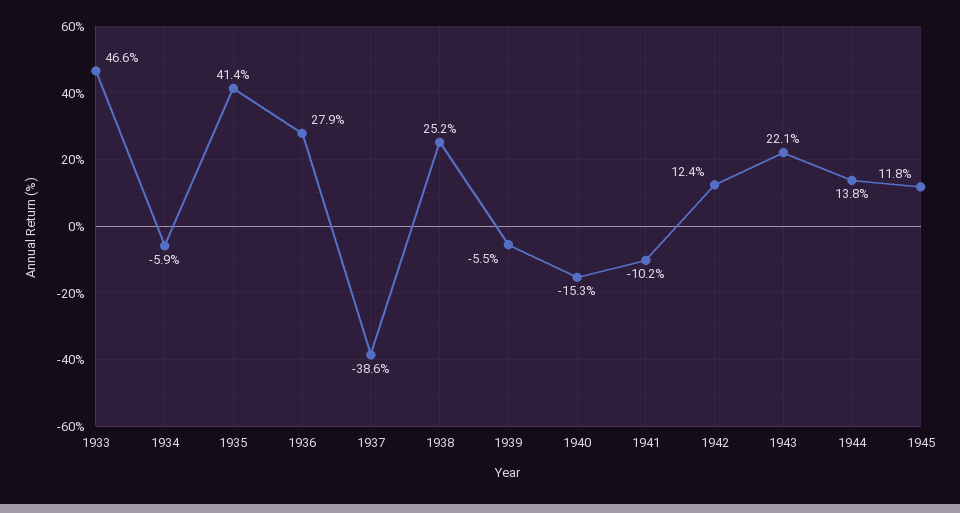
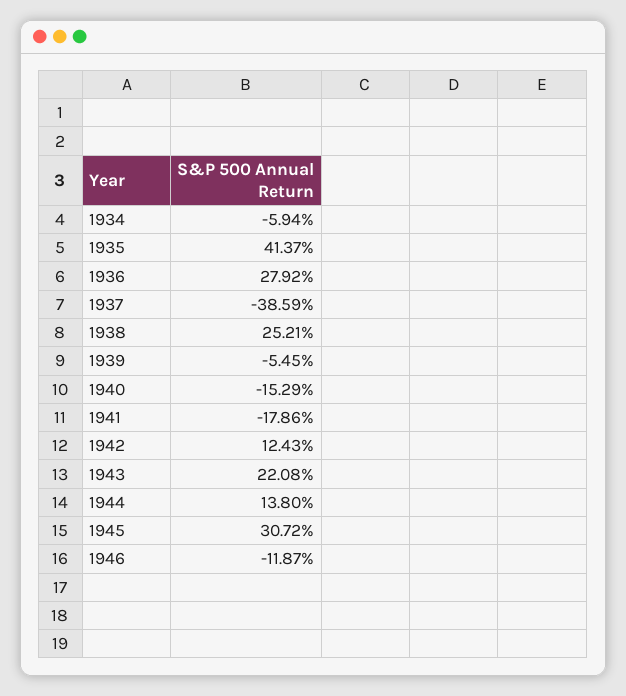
1933: 46.6 -> none
1941: -10.2 -> -17.86
1945: 11.8 -> 30.72
1946: none -> -11.87

